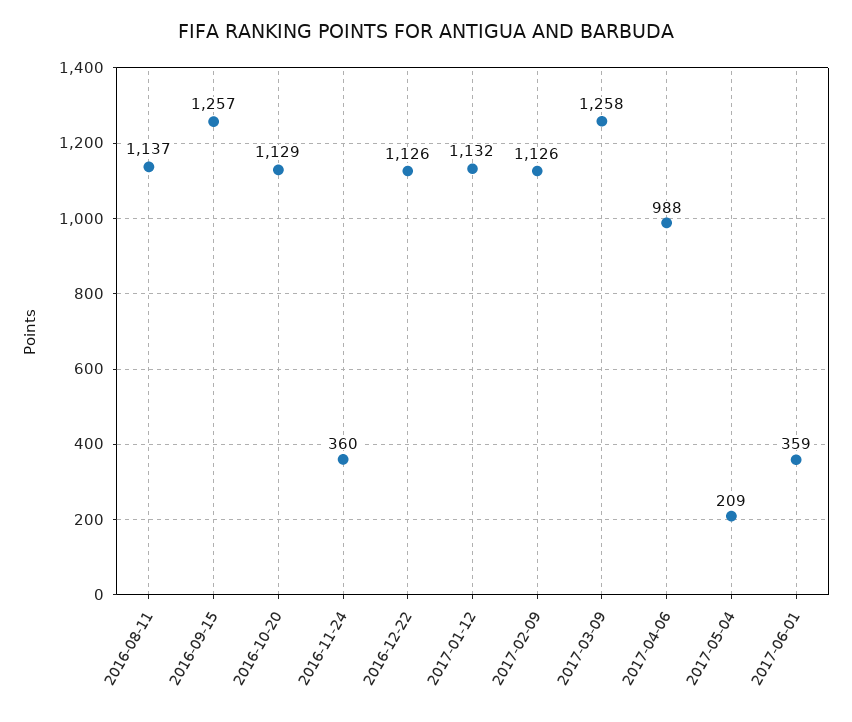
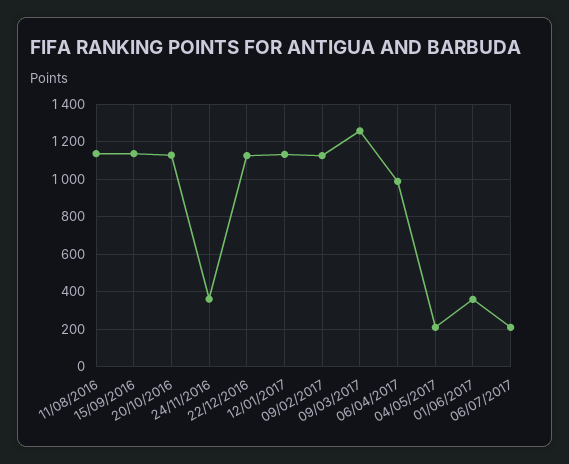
2016-09-15: 1257 -> 1150
06/07/2017: none -> 200

